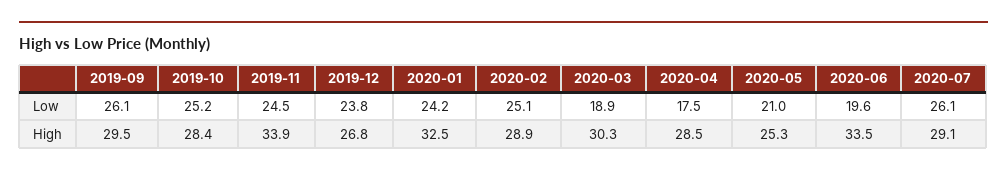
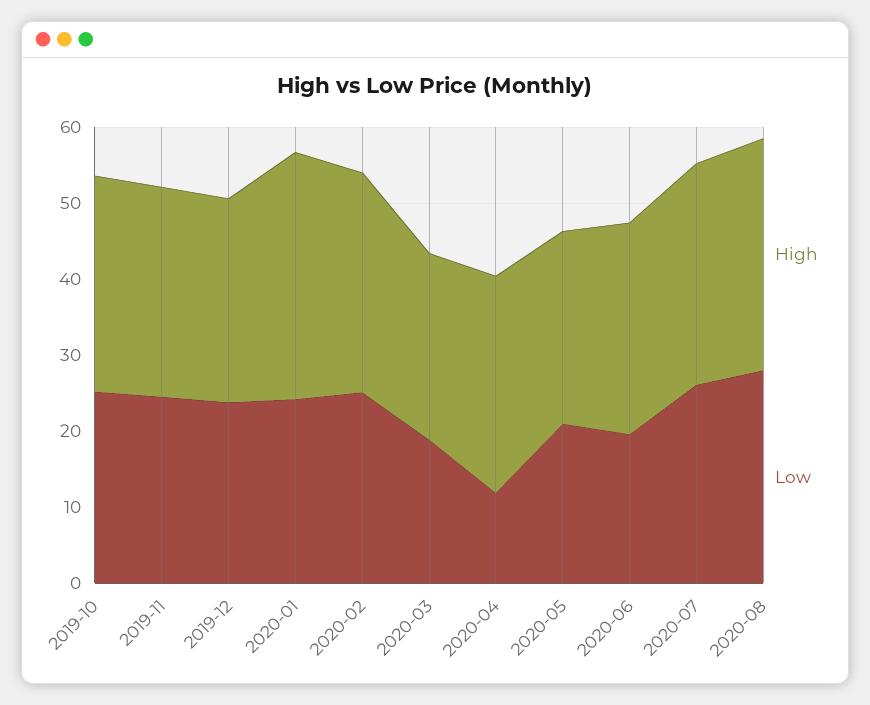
Low, 2019-09: 26.1 -> none
Low, 2020-04: 17.5 -> 12
High, 2019-09: 29.5 -> none
High, 2019-11: 33.9 -> 28
High, 2020-03: 30.3 -> 24
High, 2020-06: 33.5 -> 28
High, 2020-08: none -> 30
Low, 2020-08: none -> 28

